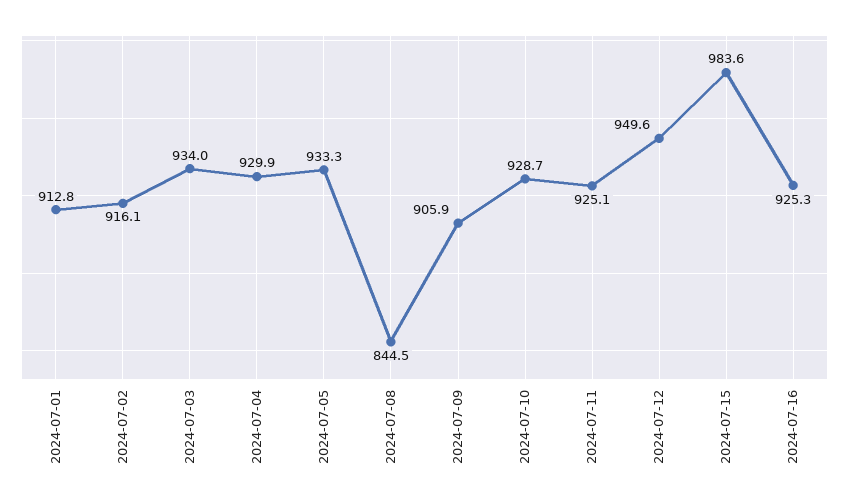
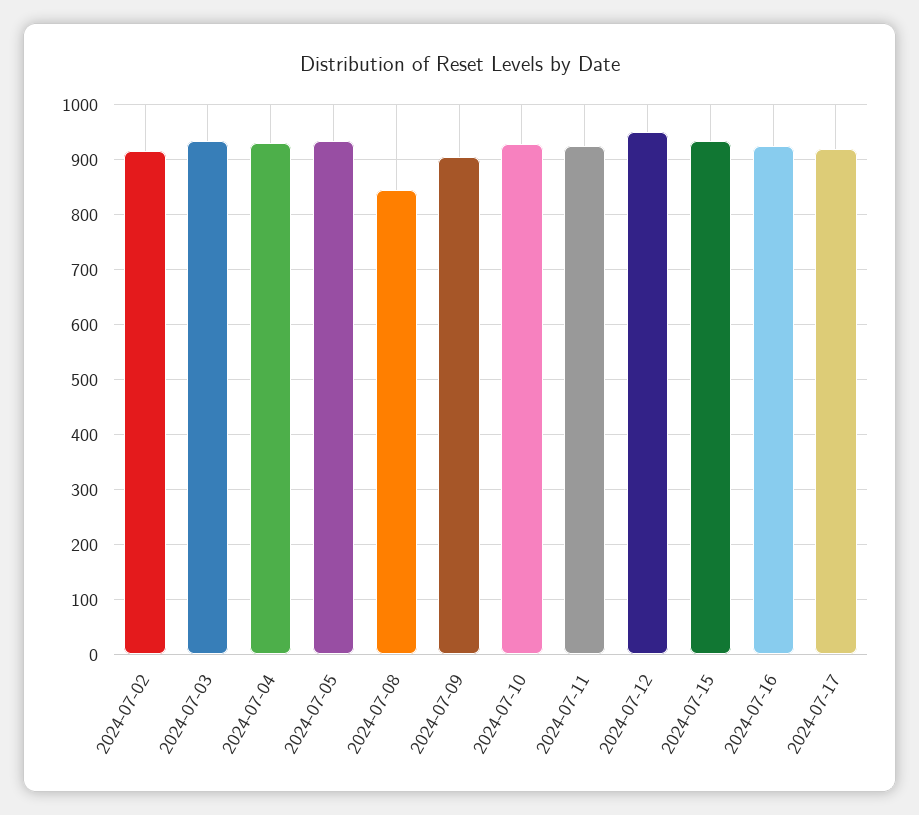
2024-07-01: 912.8 -> none
2024-07-15: 983.6 -> 940
2024-07-17: none -> 920

